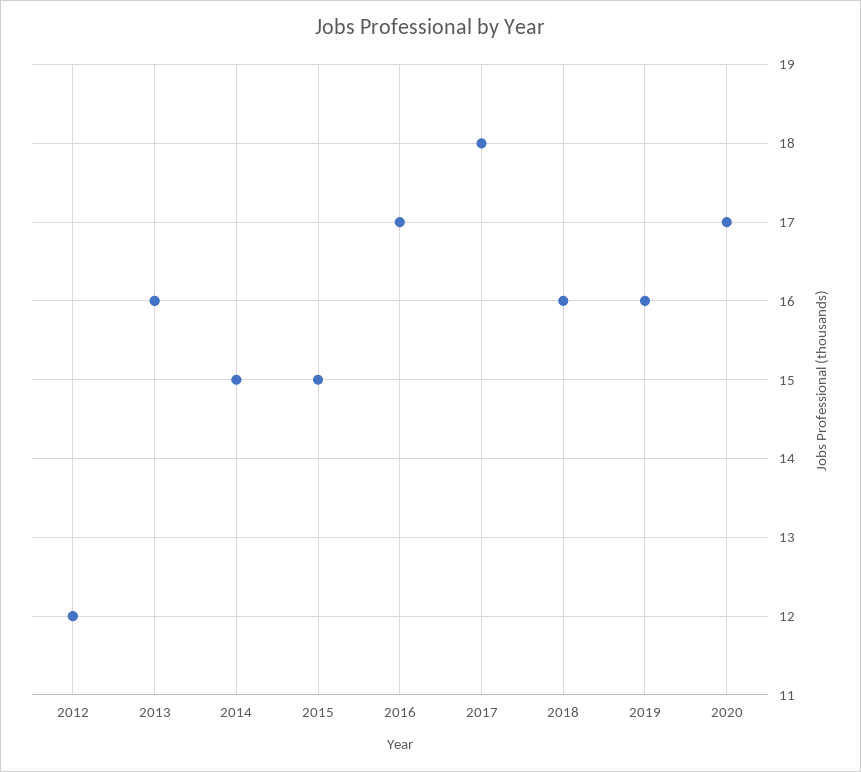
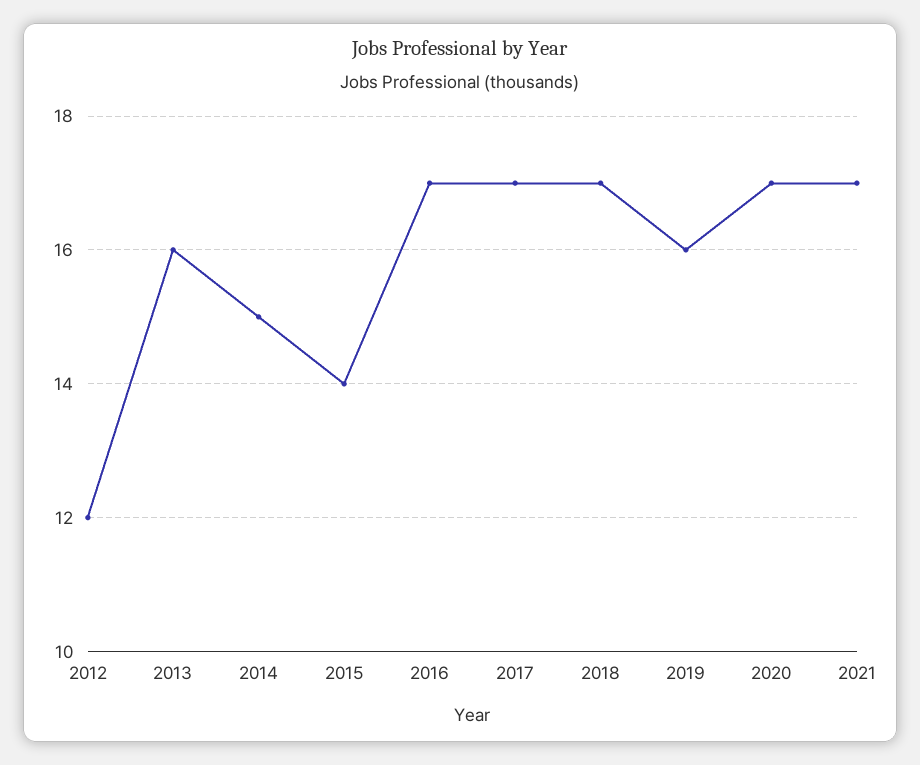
2015: 15 -> 14
2017: 18 -> 17
2018: 16 -> 17
2021: none -> 17

